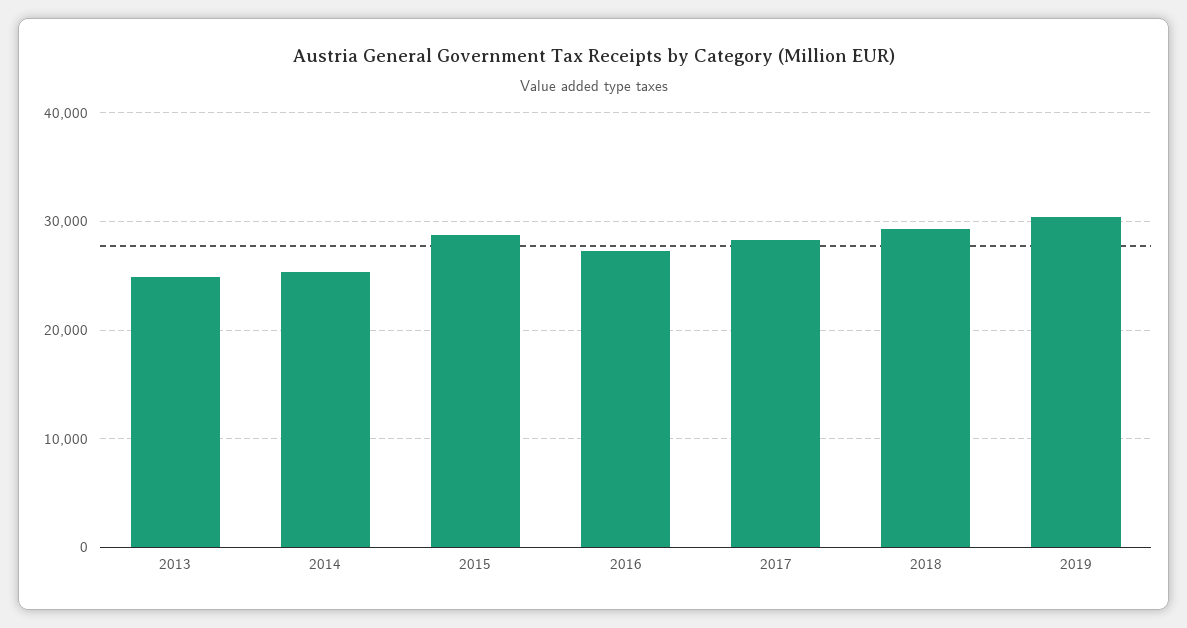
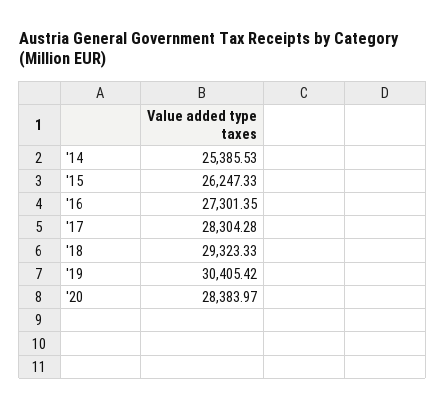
2013: 25000 -> none
2015: 29000 -> 26247.33
'20: none -> 28383.97

